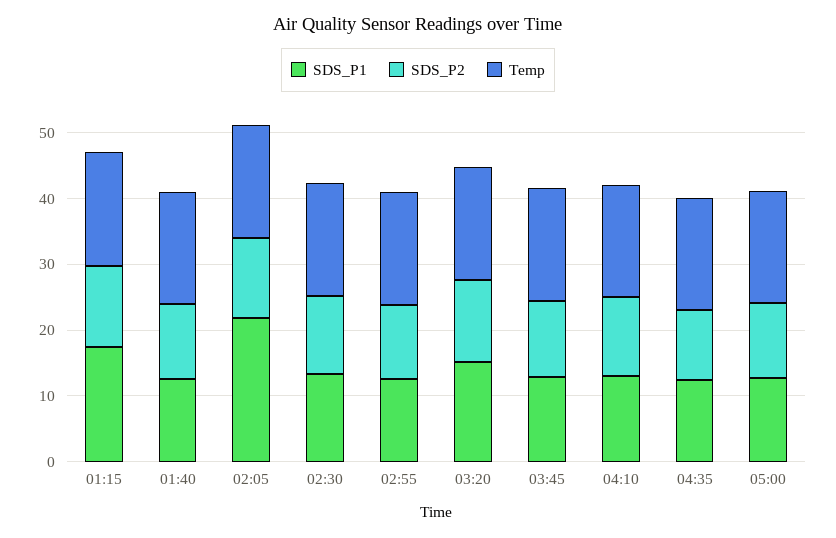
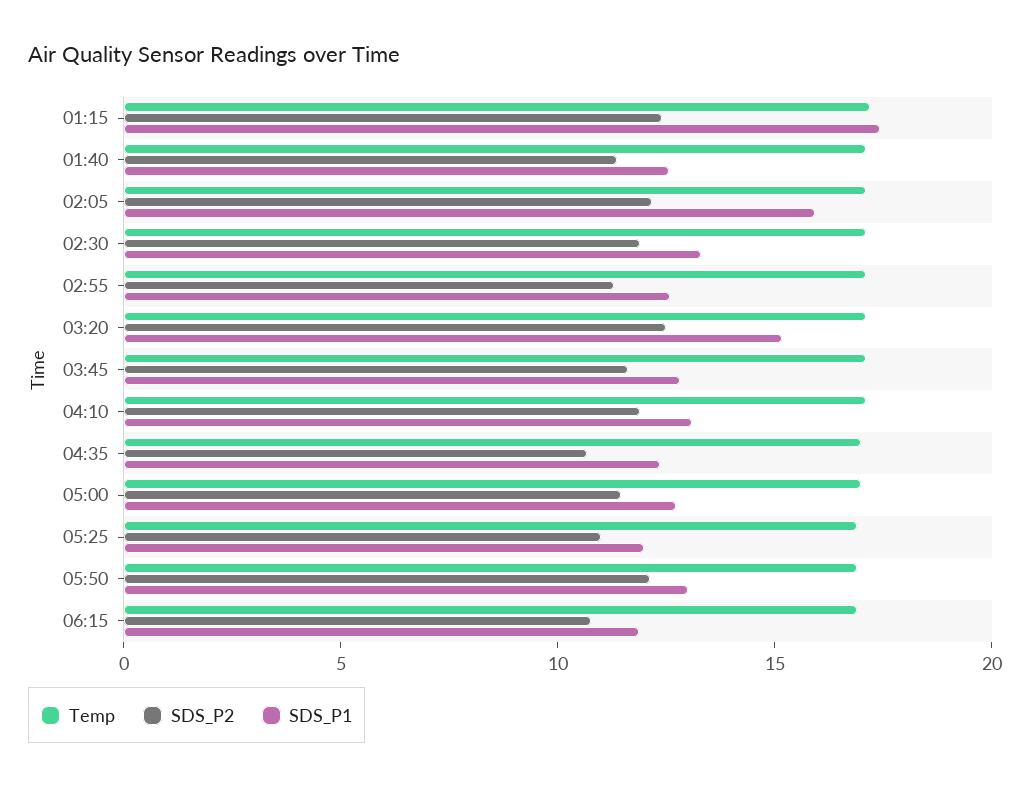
SDS_P1, 02:05: 22 -> 16
Temp, 05:25: none -> 17
SDS_P2, 05:25: none -> 11
SDS_P1, 05:25: none -> 12
Temp, 05:50: none -> 17
SDS_P2, 05:50: none -> 12
SDS_P1, 05:50: none -> 13
Temp, 06:15: none -> 17
SDS_P2, 06:15: none -> 11
SDS_P1, 06:15: none -> 12

